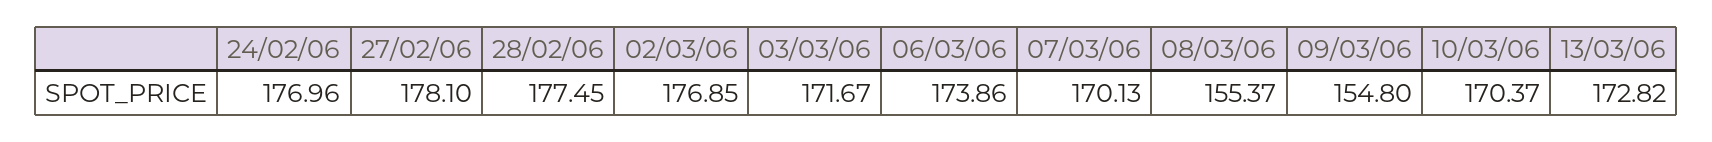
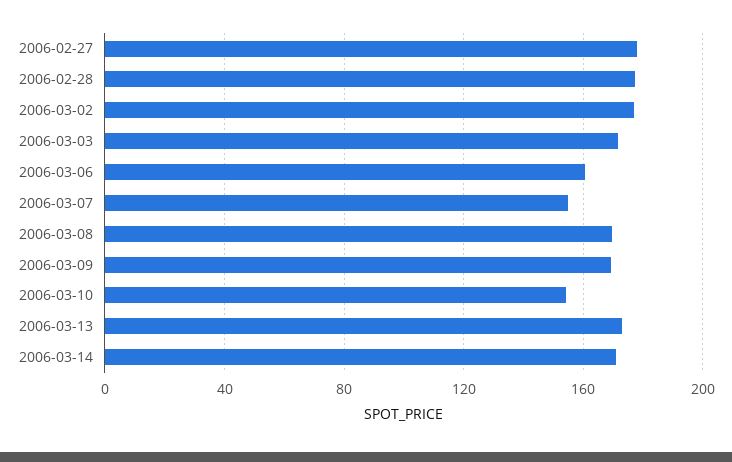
24/02/06: 176.96 -> none
06/03/06: 173.86 -> 160
07/03/06: 170.13 -> 155
08/03/06: 155.37 -> 170
09/03/06: 154.8 -> 170
10/03/06: 170.37 -> 155
2006-03-14: none -> 170

